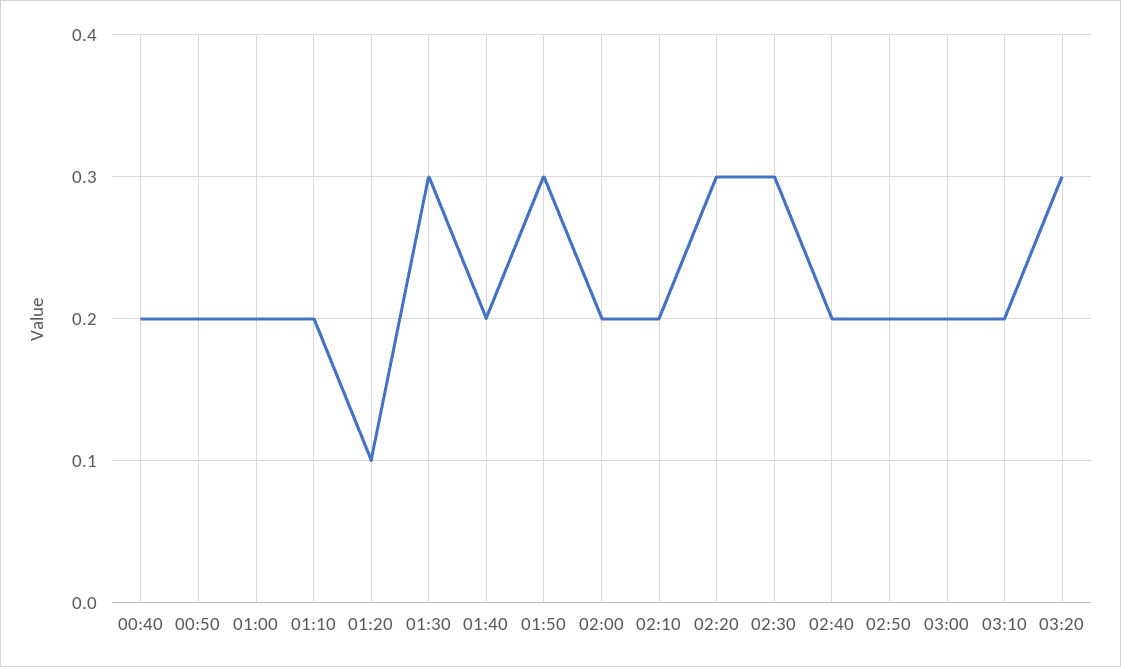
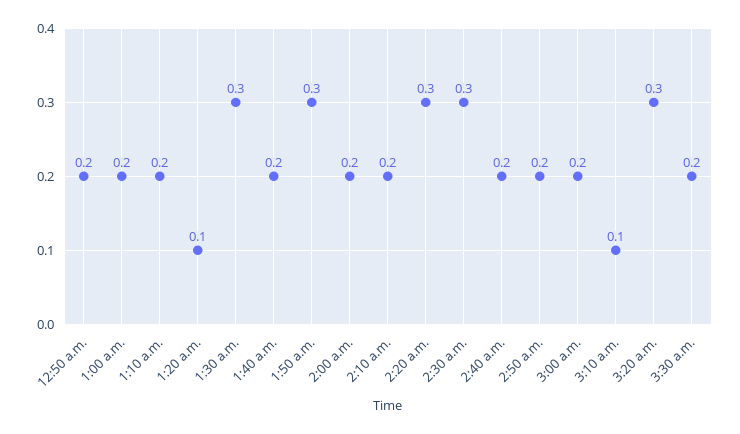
00:40: 0.2 -> none
03:10: 0.2 -> 0.1
3:30 a.m.: none -> 0.2

